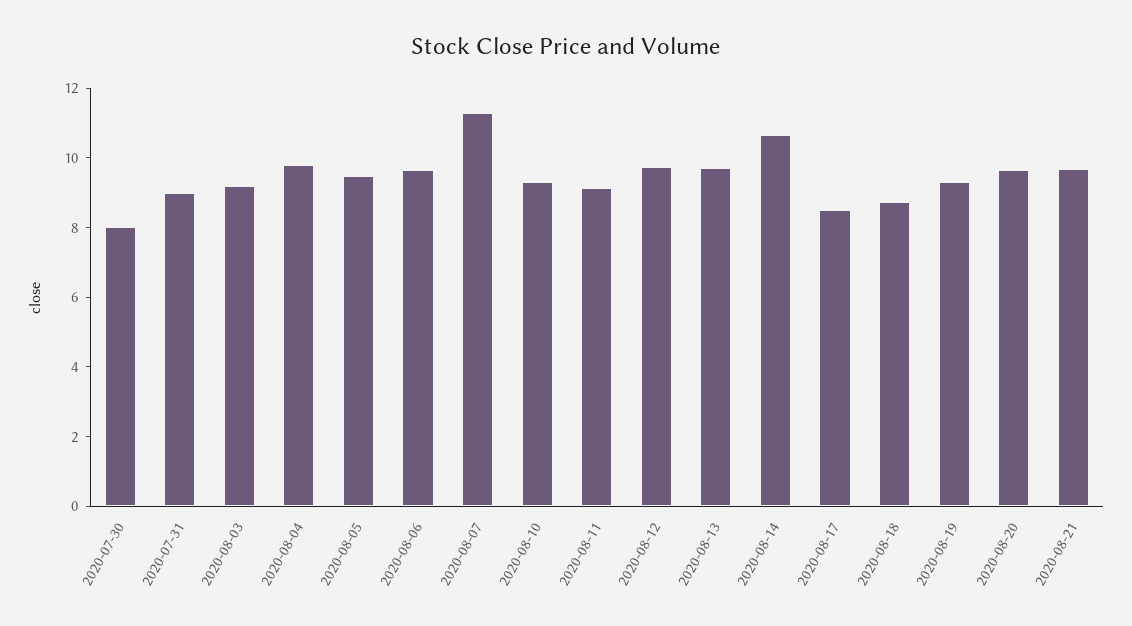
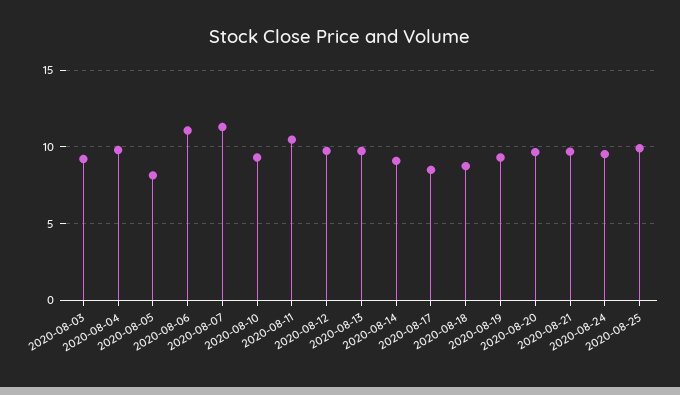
2020-07-30: 8 -> none
2020-07-31: 9 -> none
2020-08-05: 9.5 -> 8
2020-08-06: 9.5 -> 11
2020-08-11: 9 -> 10.5
2020-08-14: 10.5 -> 9
2020-08-24: none -> 9.5
2020-08-25: none -> 10

